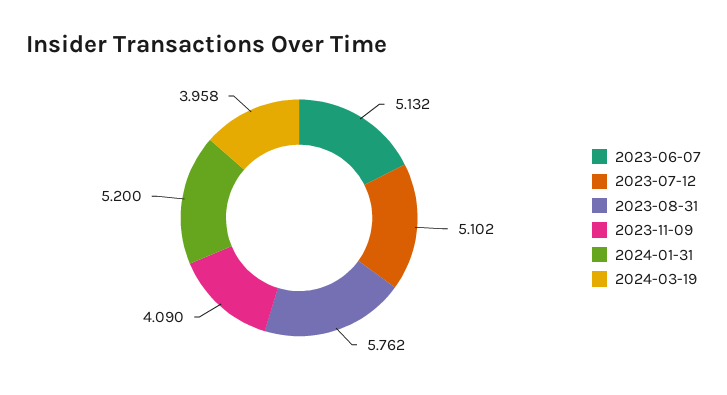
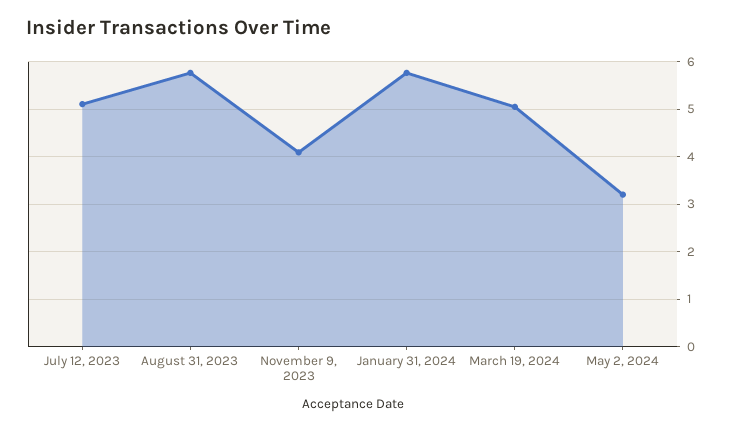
2023-06-07: 5.132 -> none
2024-01-31: 5.2 -> 5.8
2024-03-19: 3.958 -> 5
May 2, 2024: none -> 3.2

